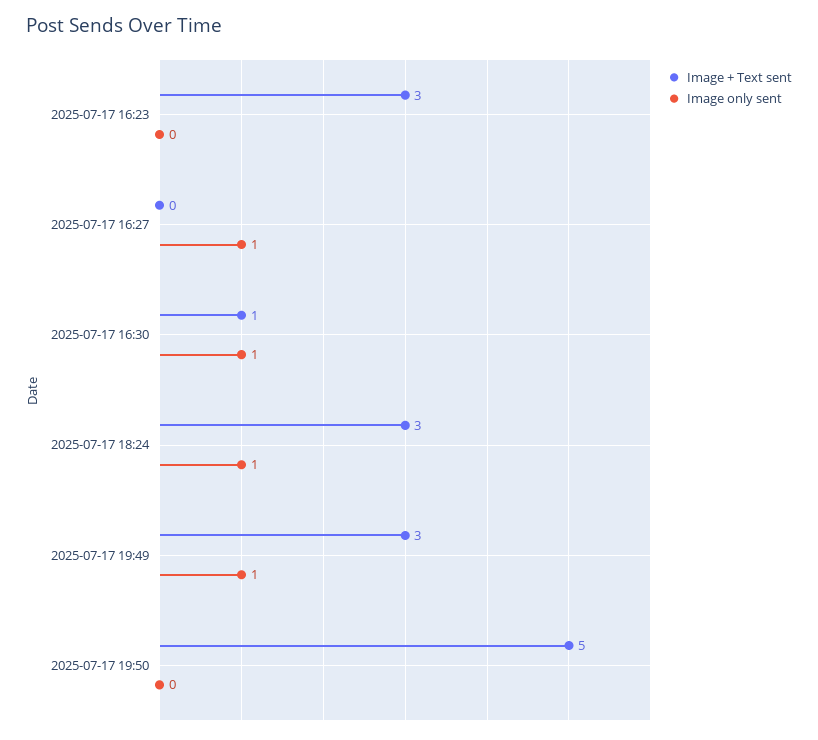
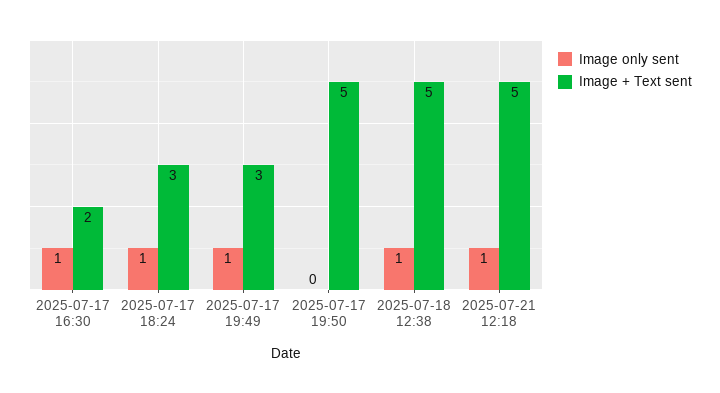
Image + Text sent, 2025-07-17 16:23: 3 -> none
Image only sent, 2025-07-17 16:23: 0 -> none
Image + Text sent, 2025-07-17 16:27: 0 -> none
Image only sent, 2025-07-17 16:27: 1 -> none
Image + Text sent, 2025-07-17 16:30: 1 -> 2
Image only sent, 2025-07-18 12:38: none -> 1
Image + Text sent, 2025-07-18 12:38: none -> 5
Image only sent, 2025-07-21 12:18: none -> 1
Image + Text sent, 2025-07-21 12:18: none -> 5

